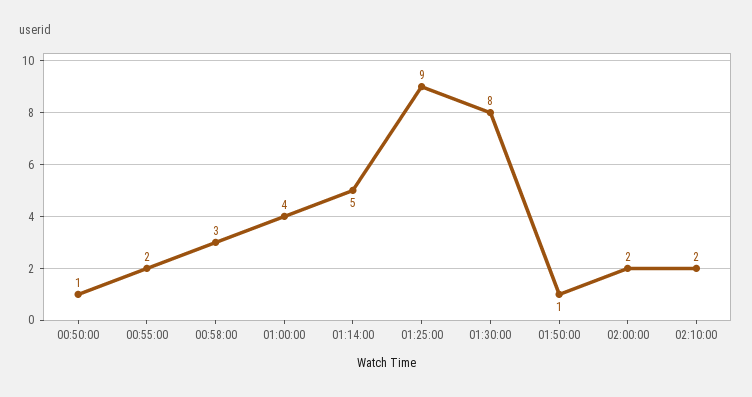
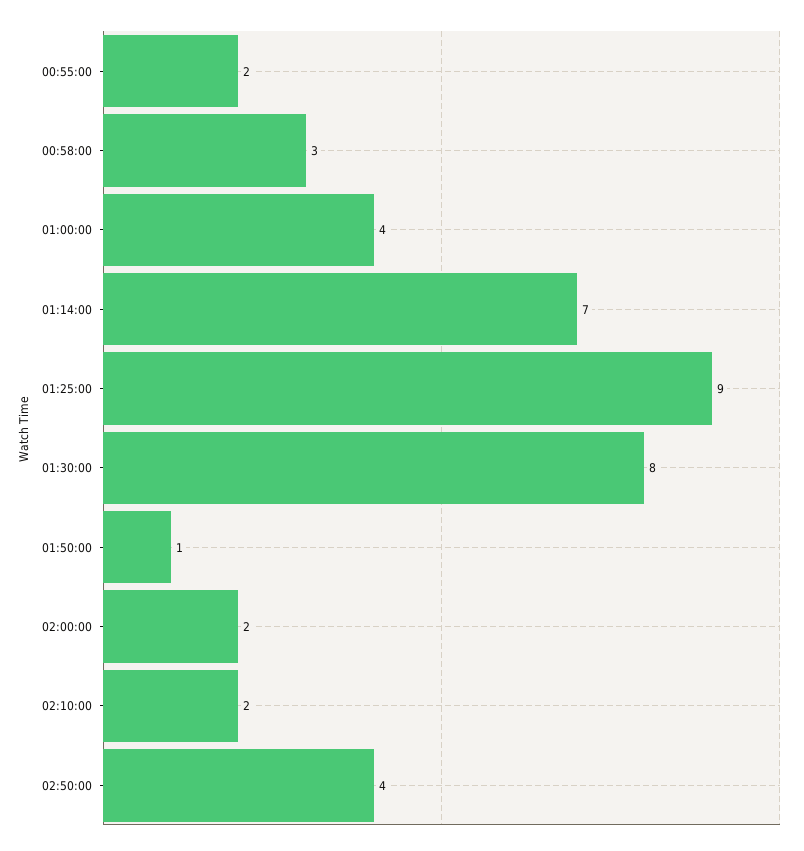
00:50:00: 1 -> none
01:14:00: 5 -> 7
02:50:00: none -> 4

